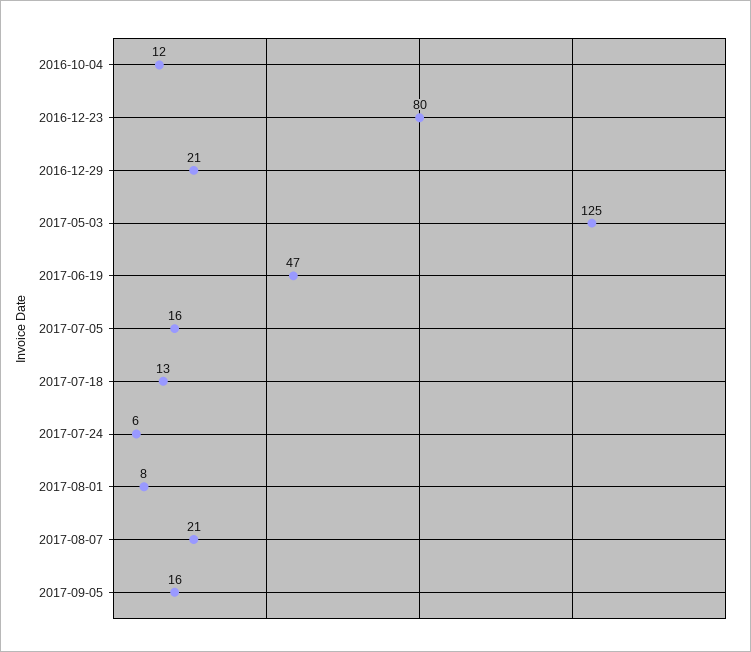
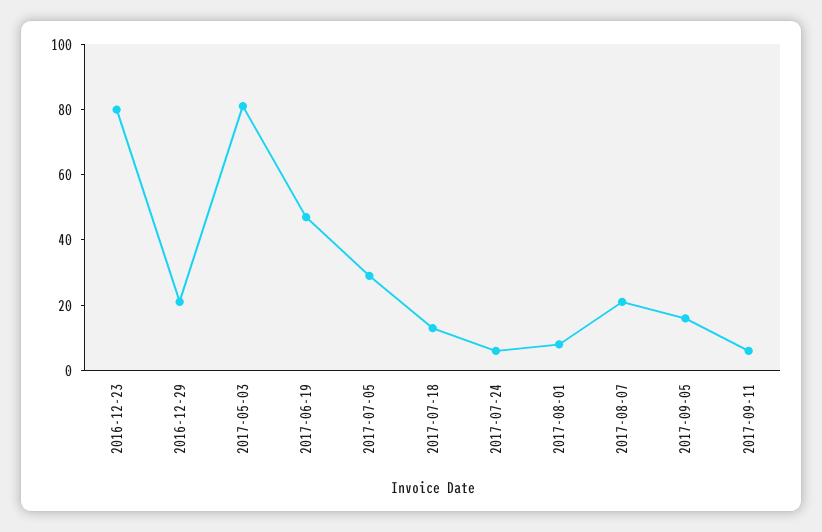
2016-10-04: 12 -> none
2017-05-03: 125 -> 80
2017-07-05: 16 -> 30
2017-09-11: none -> 5

